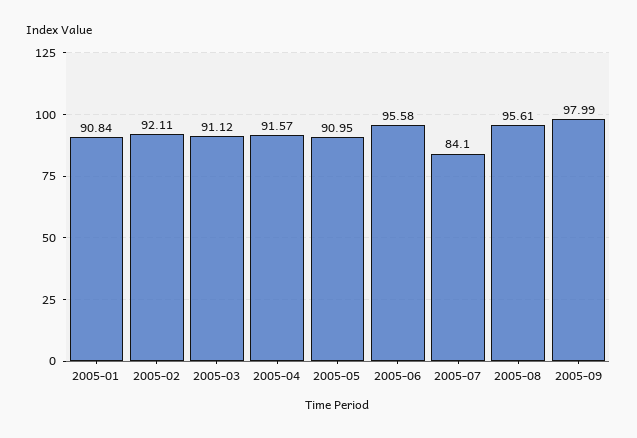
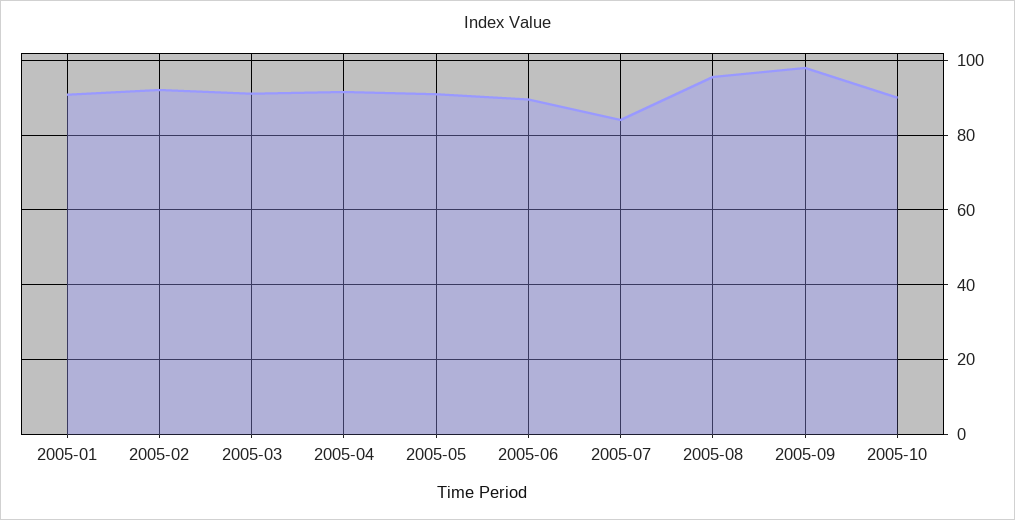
2005-06: 95.58 -> 90
2005-10: none -> 90

